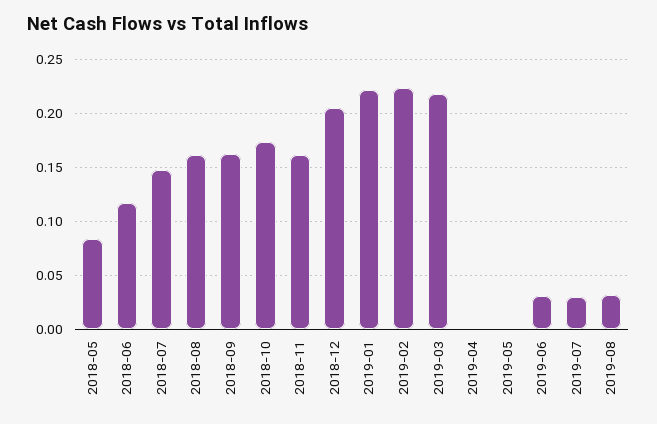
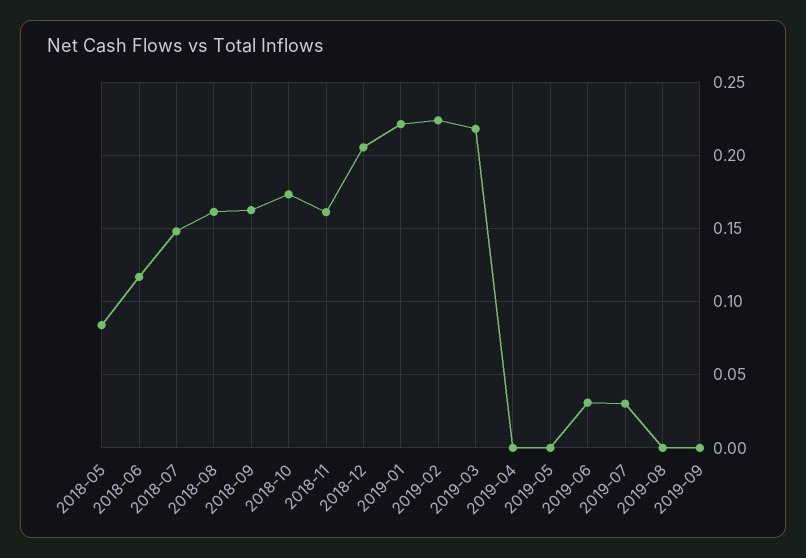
2019-08: 0.03 -> 0
2019-09: none -> 0

